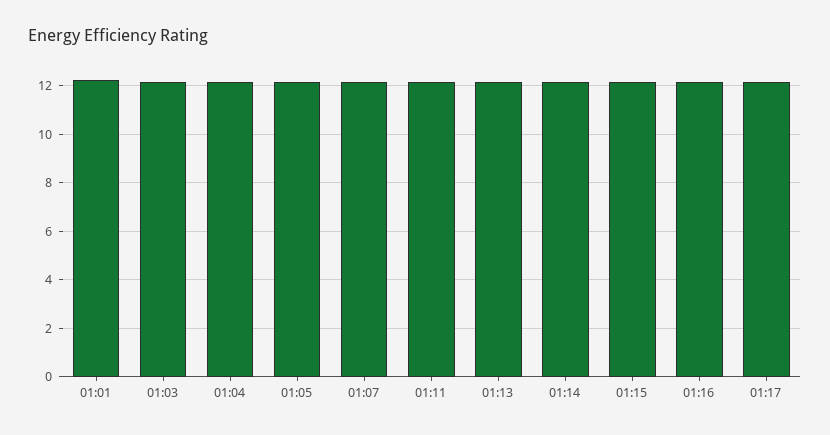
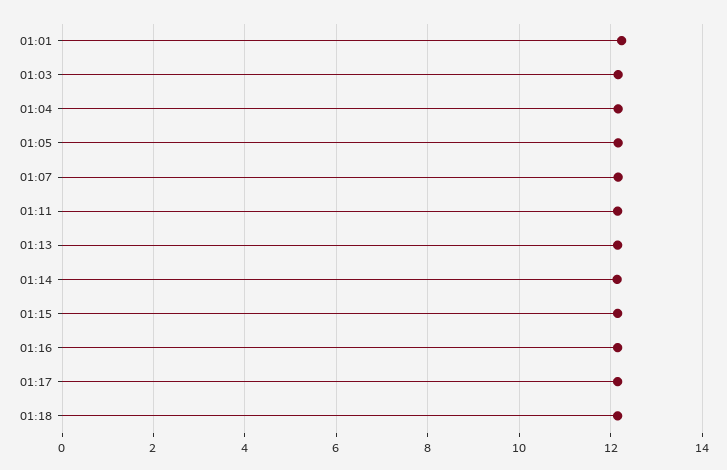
01:18: none -> 12.2

